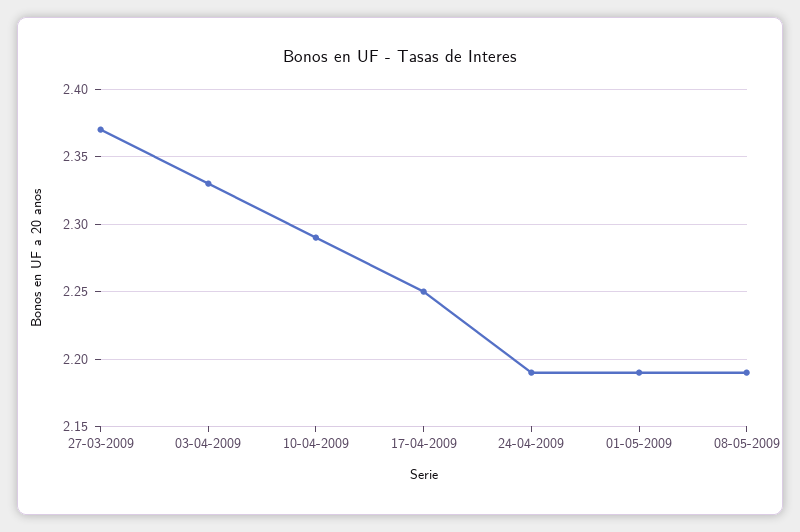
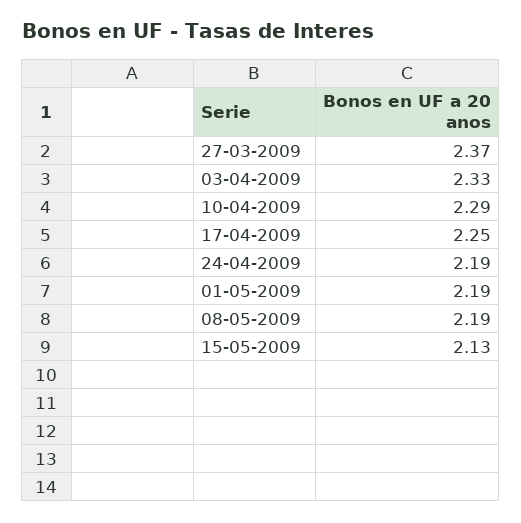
15-05-2009: none -> 2.13

